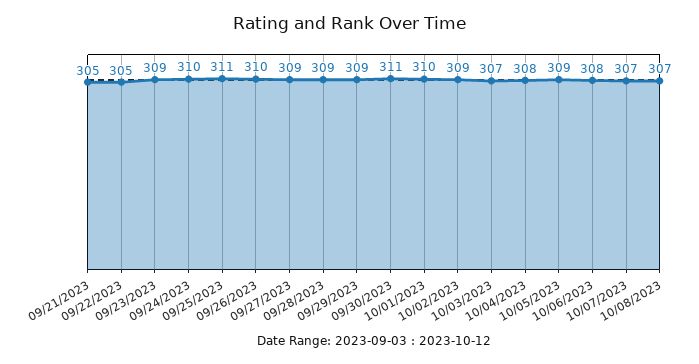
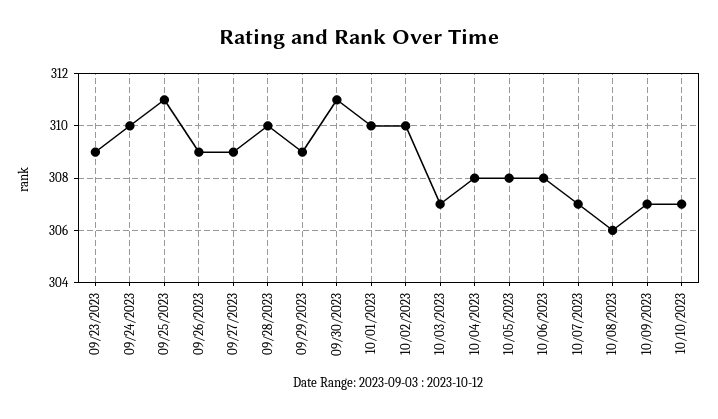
09/21/2023: 305 -> none
09/22/2023: 305 -> none
09/26/2023: 310 -> 309
09/28/2023: 309 -> 310
10/02/2023: 309 -> 310
10/05/2023: 309 -> 308
10/08/2023: 307 -> 306
10/09/2023: none -> 307
10/10/2023: none -> 307

